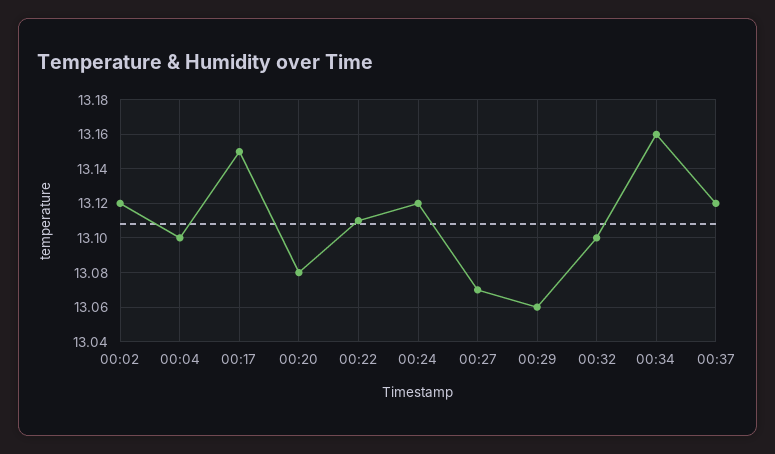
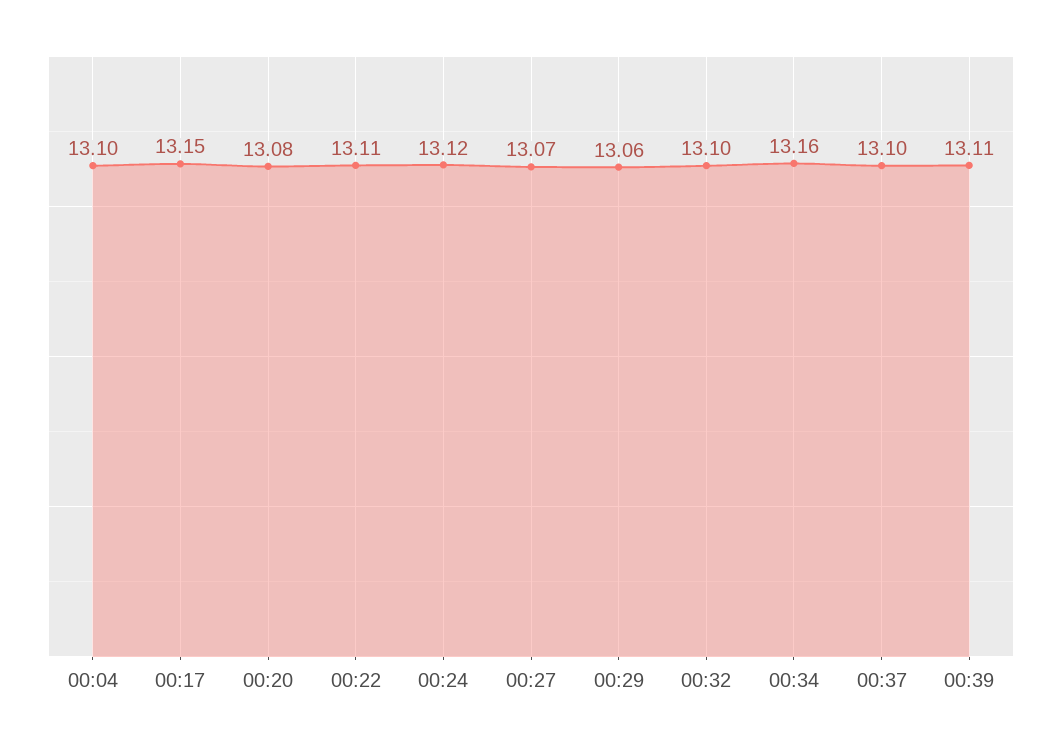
00:02: 13.12 -> none
00:37: 13.12 -> 13.1
00:39: none -> 13.11

